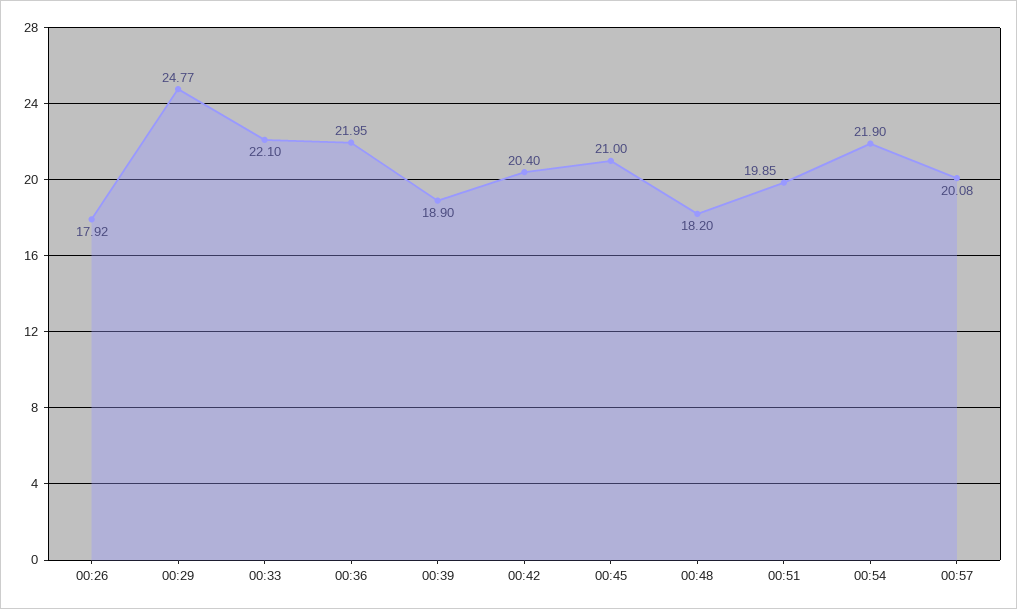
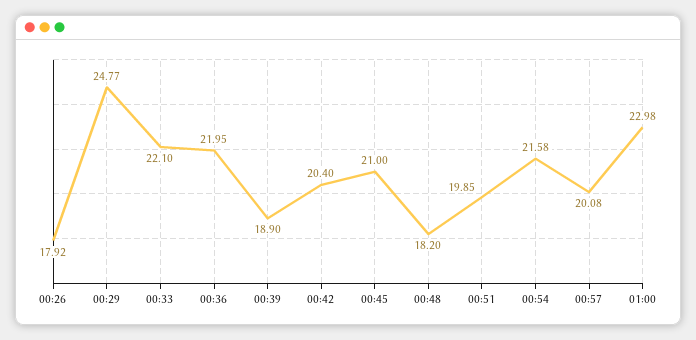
00:54: 21.9 -> 21.58
01:00: none -> 22.98

